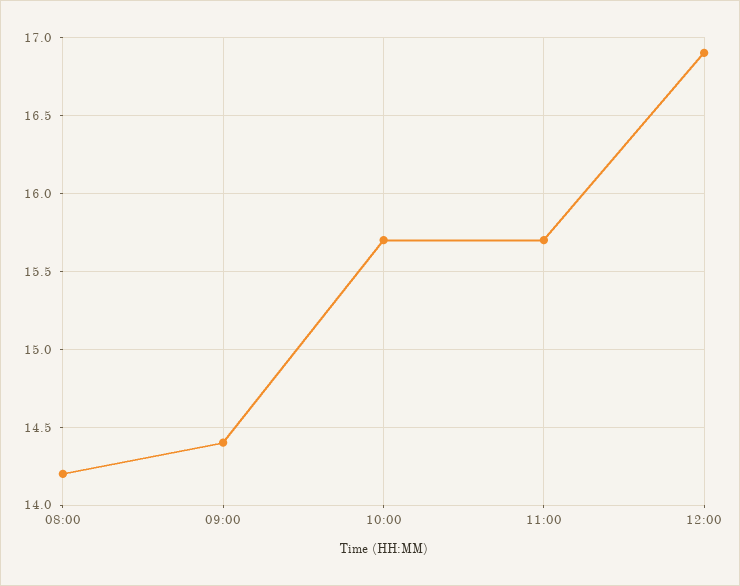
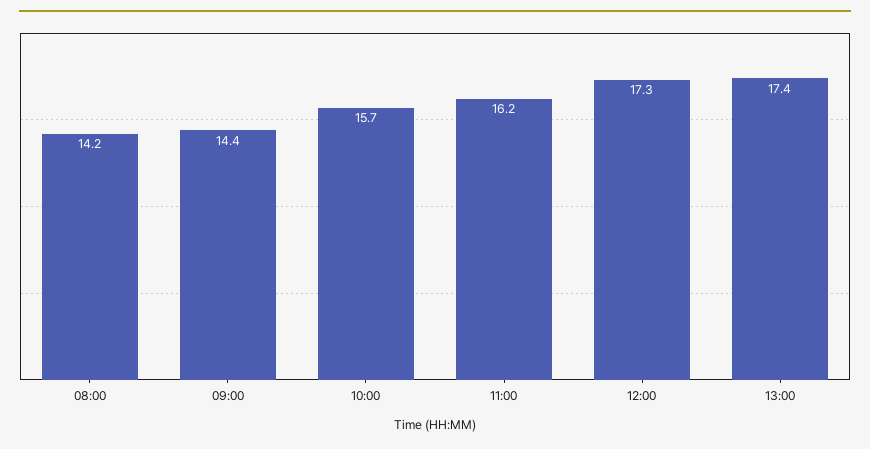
11:00: 15.7 -> 16.2
12:00: 16.9 -> 17.3
13:00: none -> 17.4

